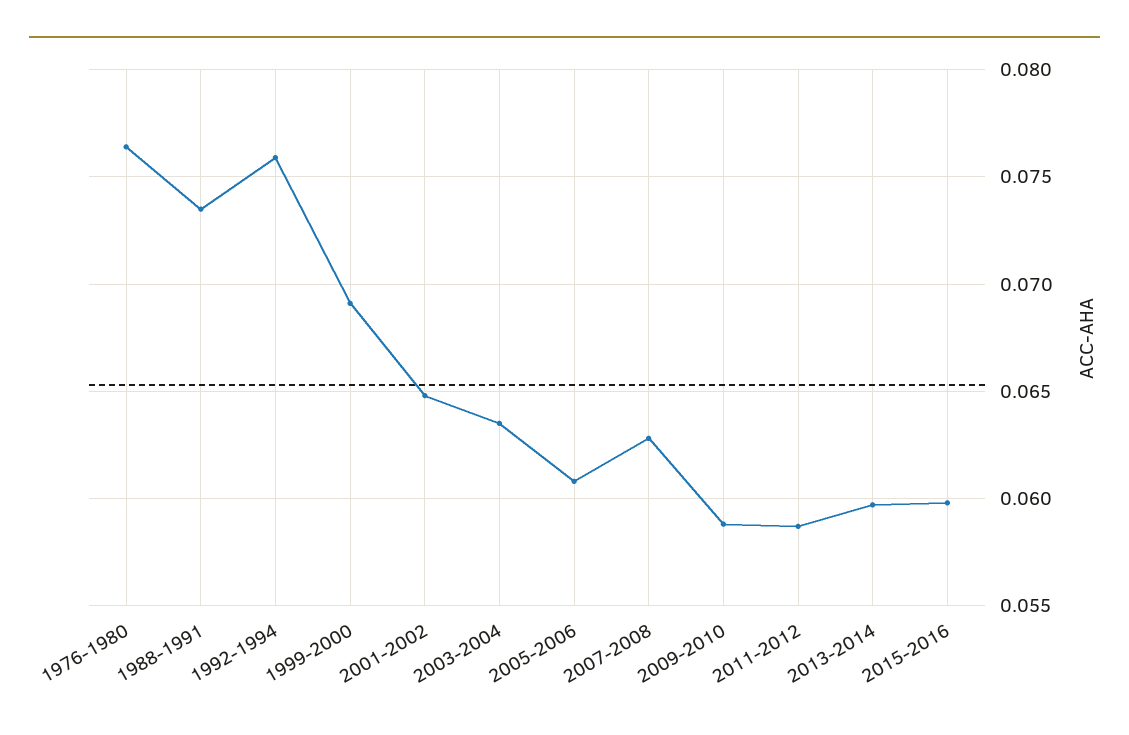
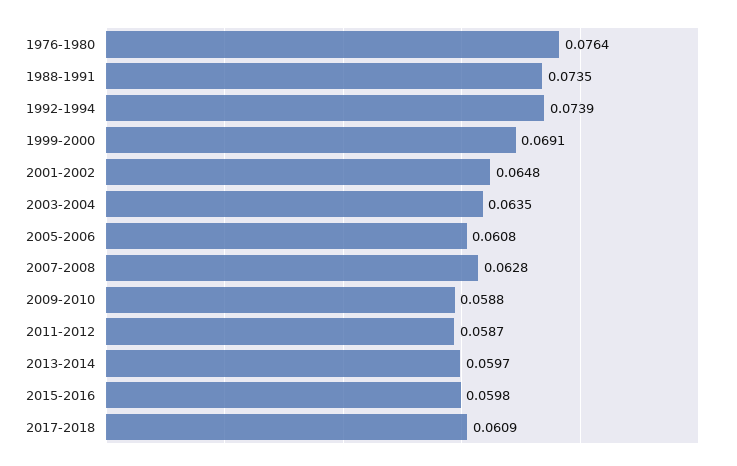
1992-1994: 0.076 -> 0.0739
2017-2018: none -> 0.0609

